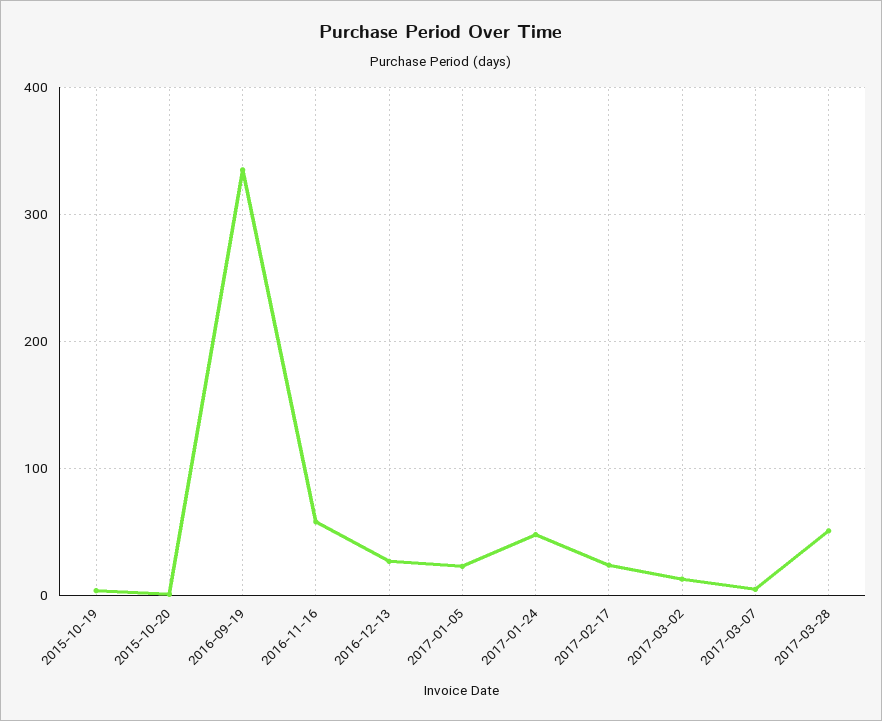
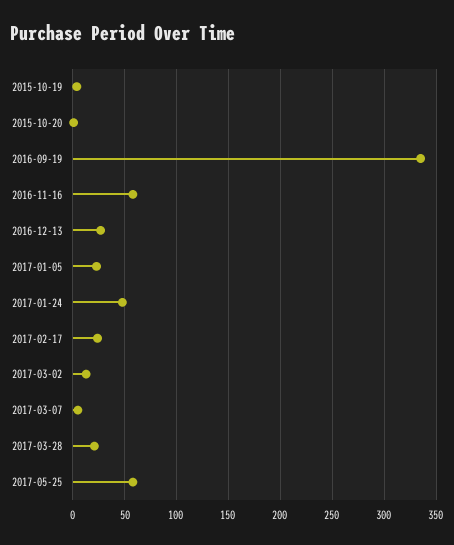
2017-03-28: 50 -> 20
2017-05-25: none -> 60

